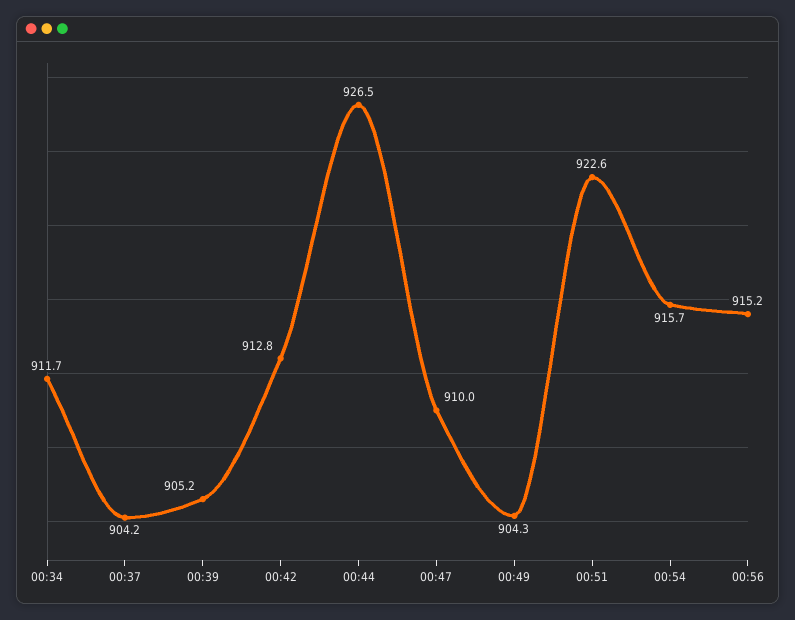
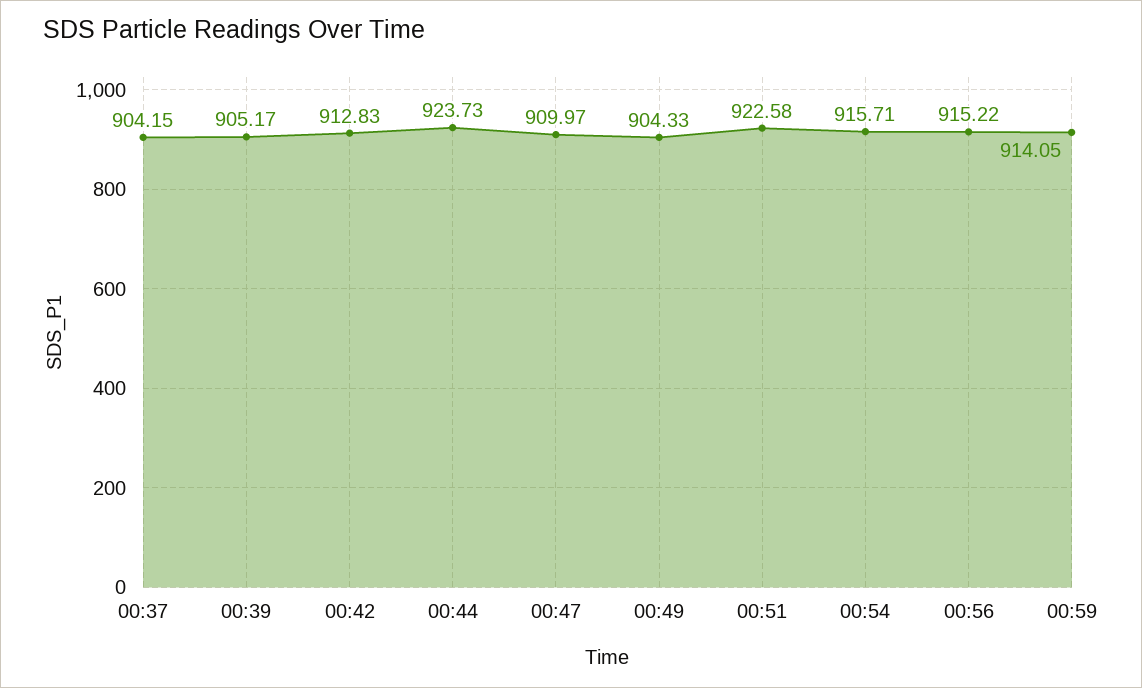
00:34: 911.7 -> none
00:44: 926.5 -> 923.73
00:59: none -> 914.05

